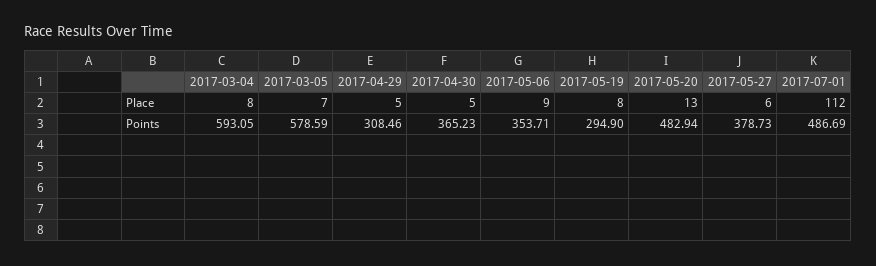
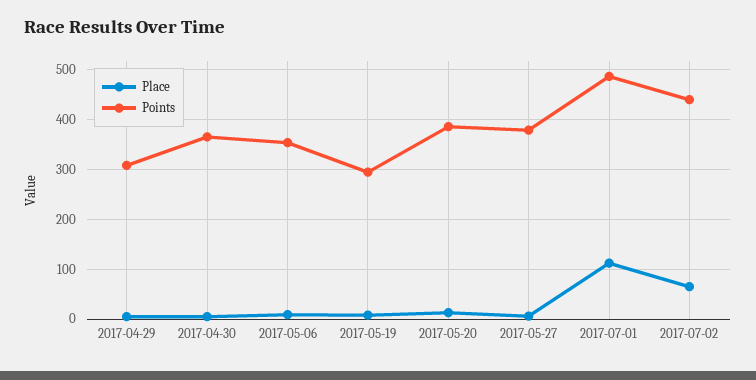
Place, 2017-03-04: 8 -> none
Place, 2017-03-05: 7 -> none
Points, 2017-03-04: 593.05 -> none
Points, 2017-03-05: 578.59 -> none
Points, 2017-05-20: 482.94 -> 380
Place, 2017-07-02: none -> 60
Points, 2017-07-02: none -> 440

